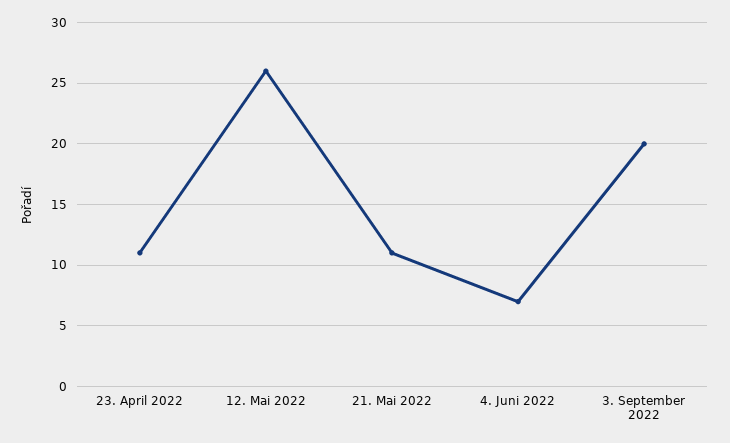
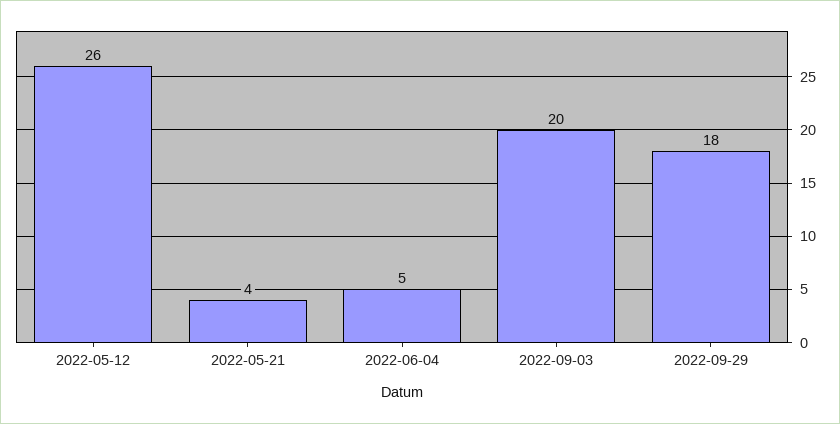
23. April 2022: 11 -> none
21. Mai 2022: 11 -> 4
4. Juni 2022: 7 -> 5
2022-09-29: none -> 18

